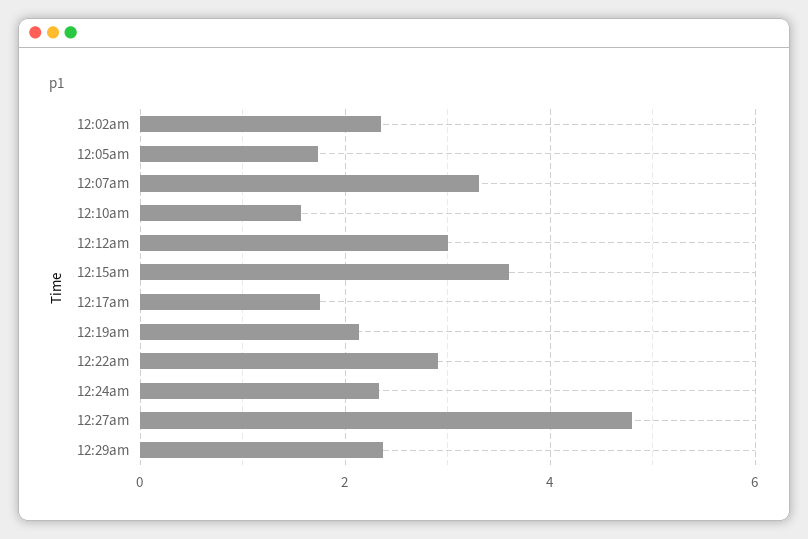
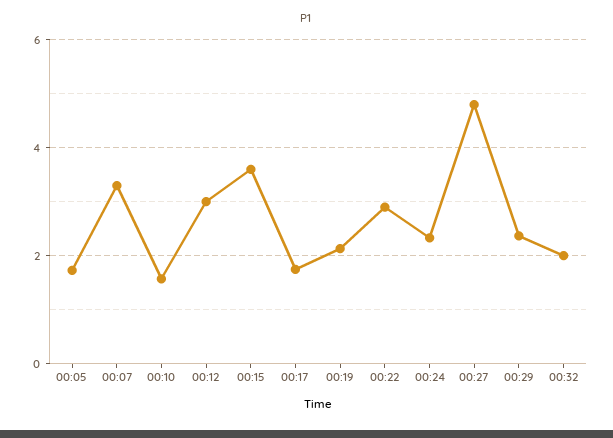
12:02am: 2.4 -> none
00:32: none -> 2

